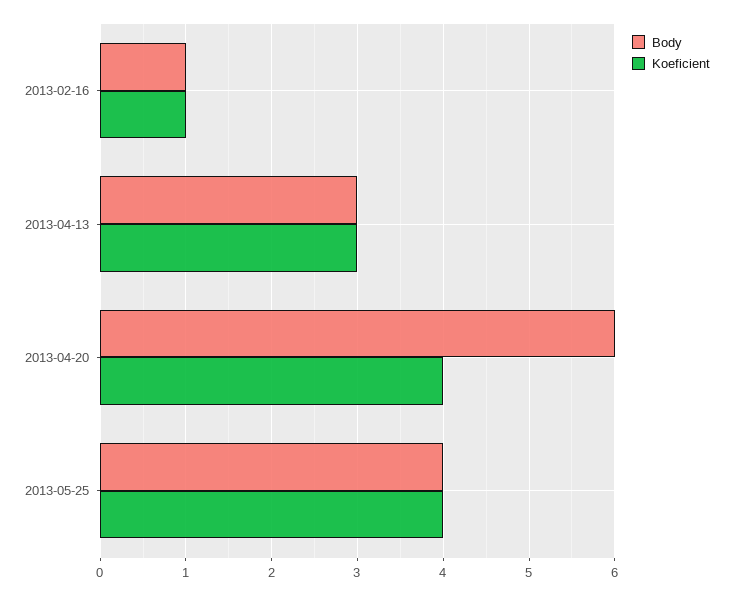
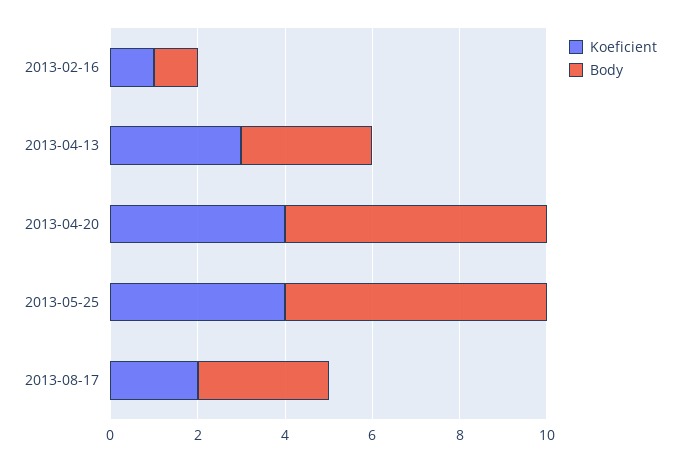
Body, 2013-05-25: 4 -> 6
Koeficient, 2013-08-17: none -> 2
Body, 2013-08-17: none -> 3

